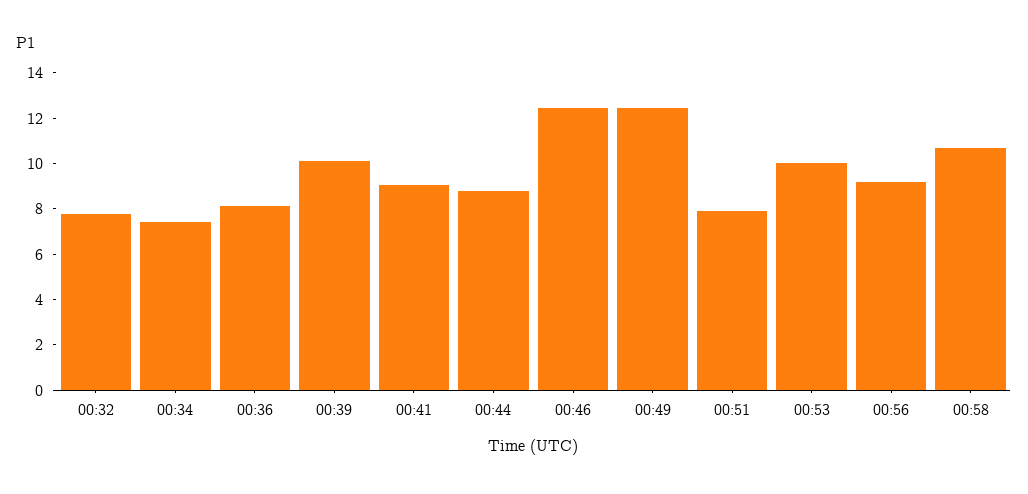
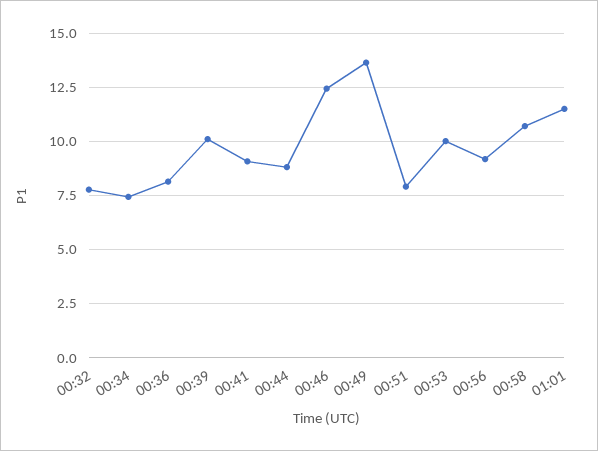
00:49: 12.5 -> 13.5
01:01: none -> 11.5

